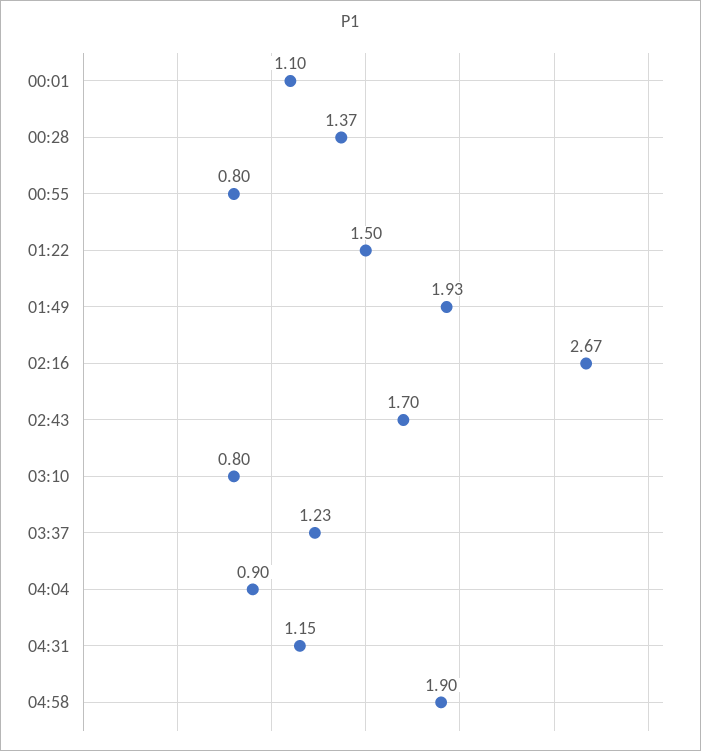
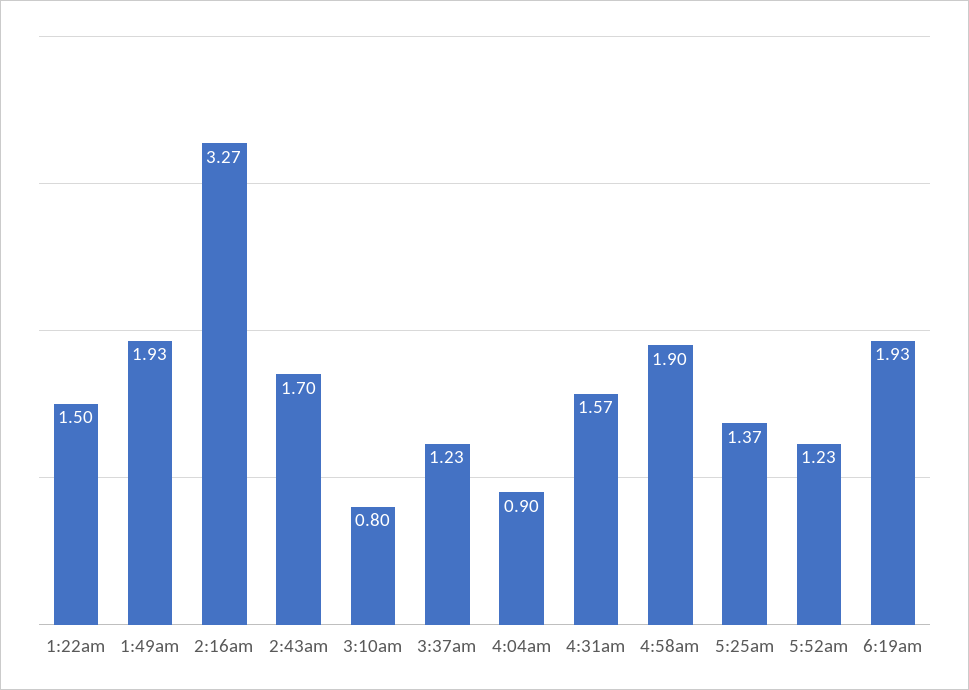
00:01: 1.1 -> none
00:28: 1.37 -> none
00:55: 0.8 -> none
02:16: 2.67 -> 3.27
04:31: 1.15 -> 1.57
5:25am: none -> 1.37
5:52am: none -> 1.23
6:19am: none -> 1.93

